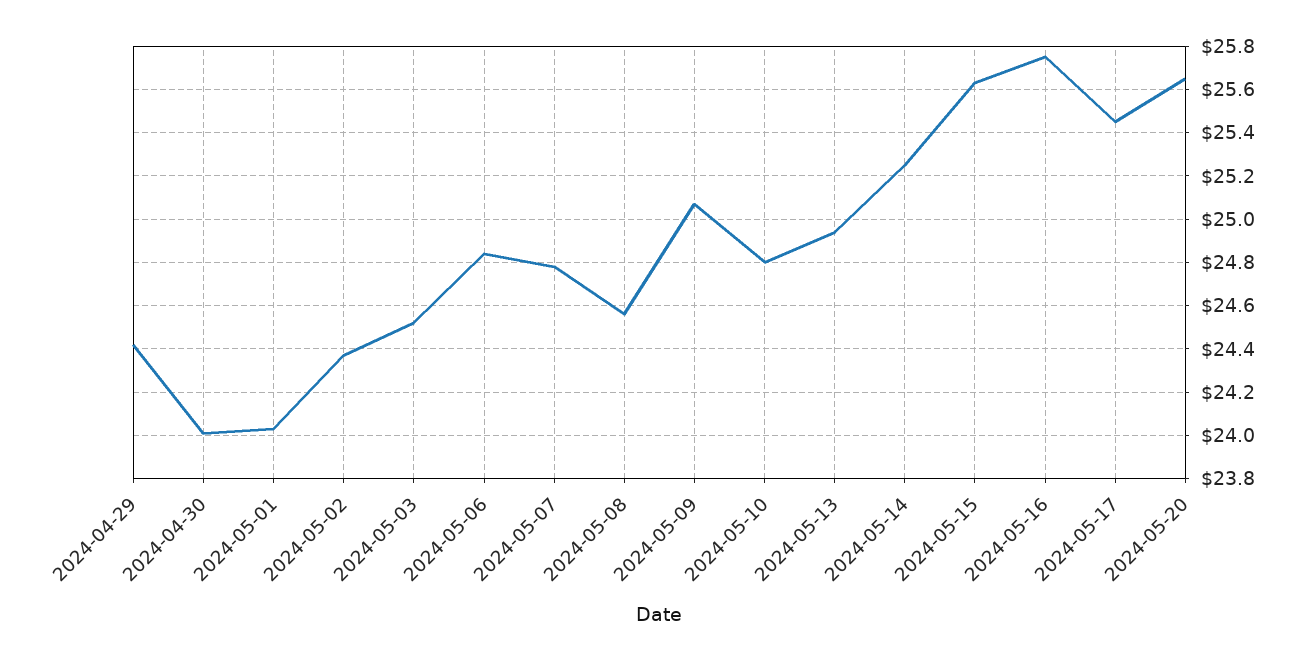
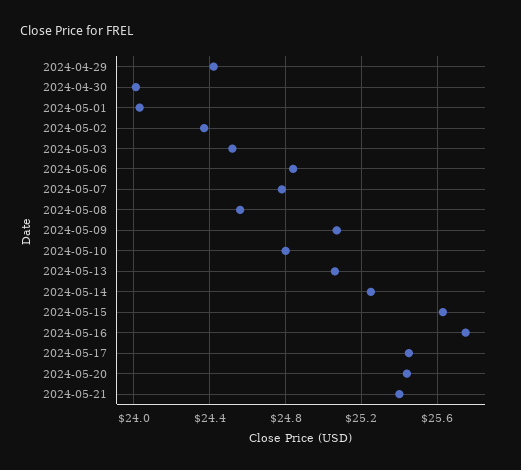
2024-05-13: 24.95 -> 25.05
2024-05-20: 25.65 -> 25.45
2024-05-21: none -> 25.4

